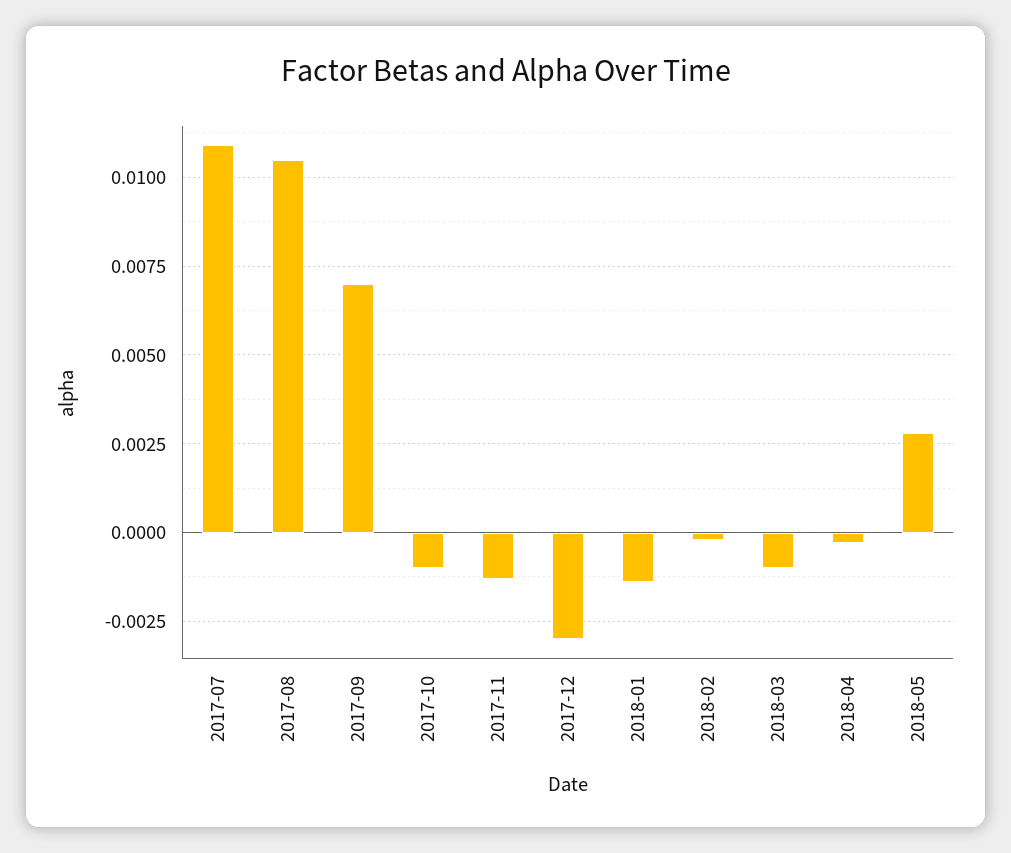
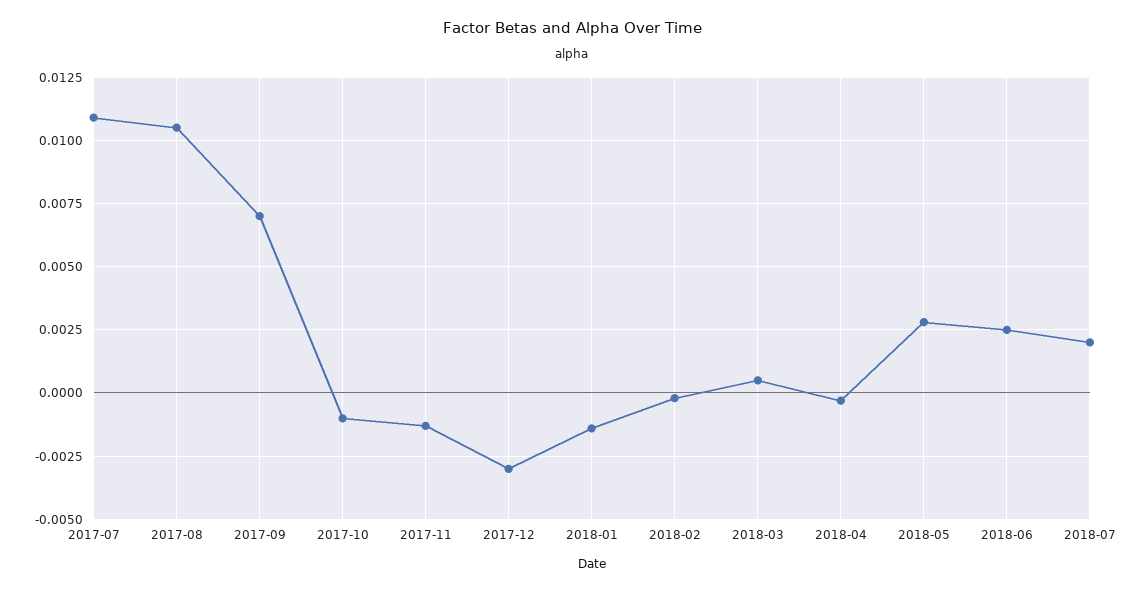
2018-03: -0.001 -> 0.0005
2018-06: none -> 0.0025
2018-07: none -> 0.002

